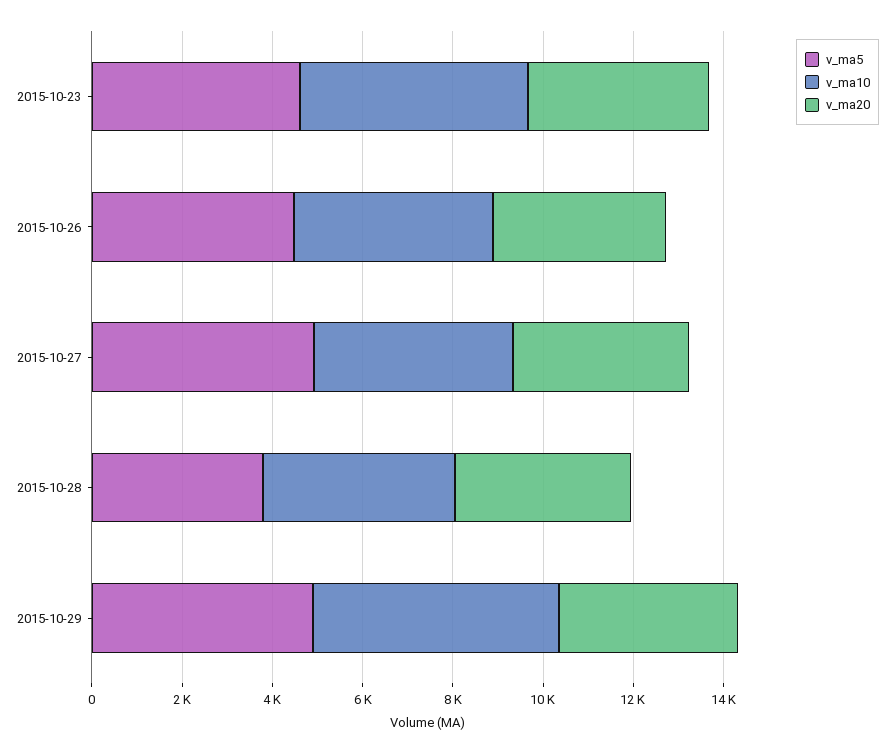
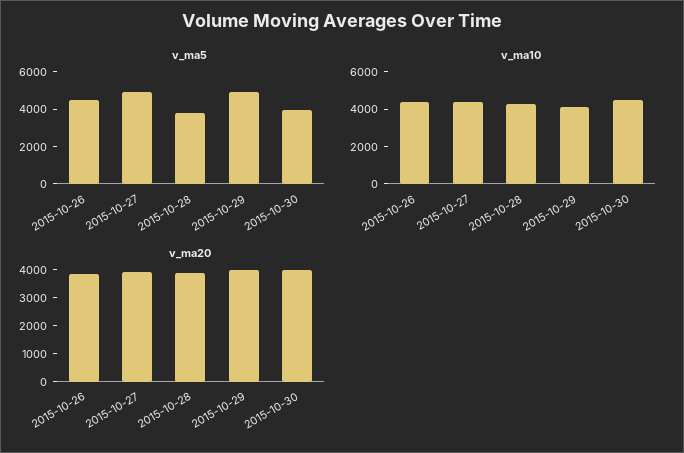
v_ma5, 2015-10-23: 4500 -> none
v_ma10, 2015-10-23: 5000 -> none
v_ma20, 2015-10-23: 4000 -> none
v_ma10, 2015-10-29: 5500 -> 4000
v_ma5, 2015-10-30: none -> 4000
v_ma10, 2015-10-30: none -> 4500
v_ma20, 2015-10-30: none -> 4000

